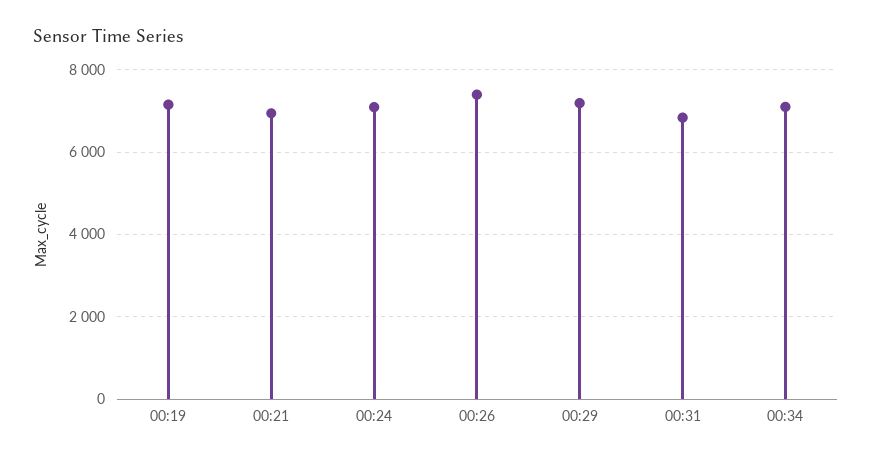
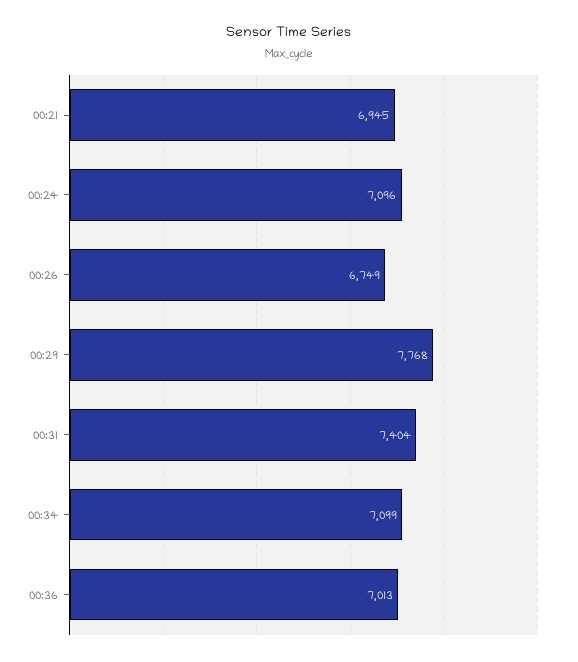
00:19: 7200 -> none
00:26: 7400 -> 6749
00:29: 7200 -> 7768
00:31: 6800 -> 7404
00:36: none -> 7013

